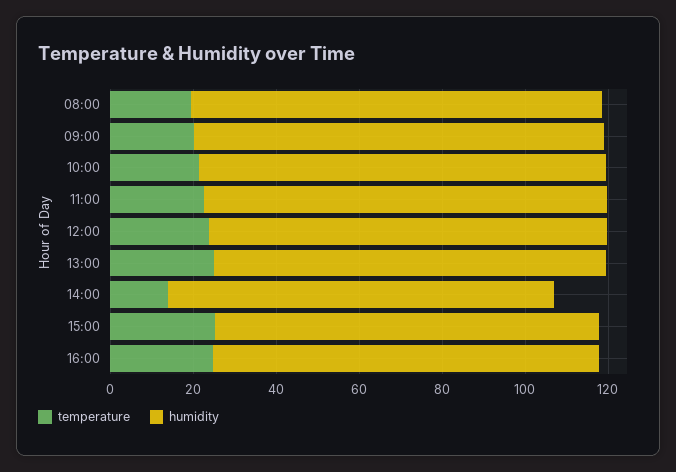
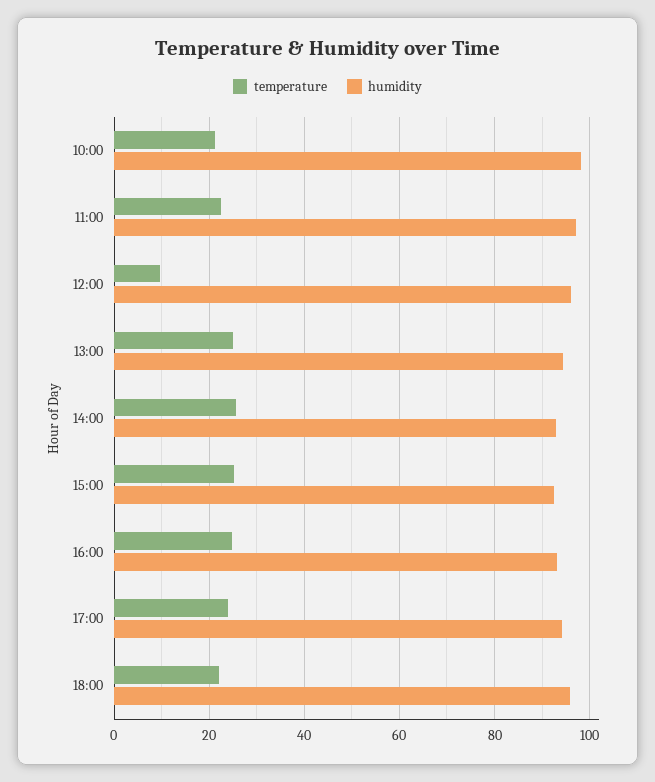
temperature, 08:00: 20 -> none
humidity, 08:00: 100 -> none
temperature, 09:00: 20 -> none
humidity, 09:00: 100 -> none
temperature, 12:00: 25 -> 10
temperature, 14:00: 15 -> 26
temperature, 17:00: none -> 24
humidity, 17:00: none -> 94
temperature, 18:00: none -> 22
humidity, 18:00: none -> 96

